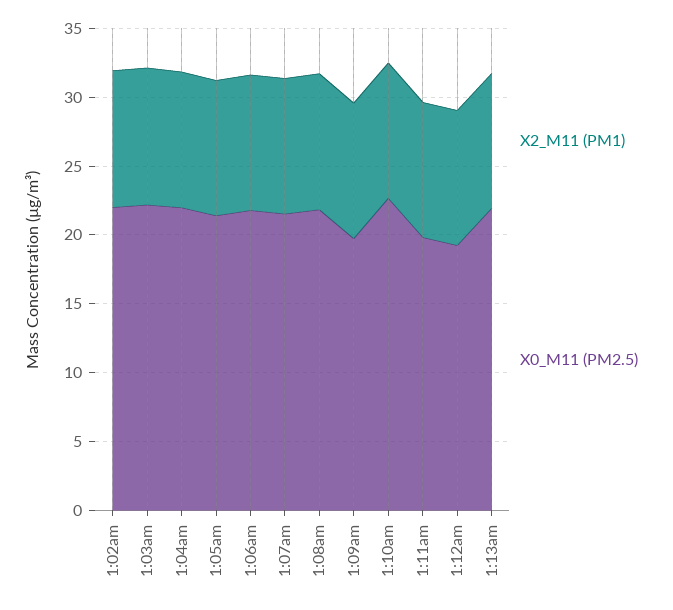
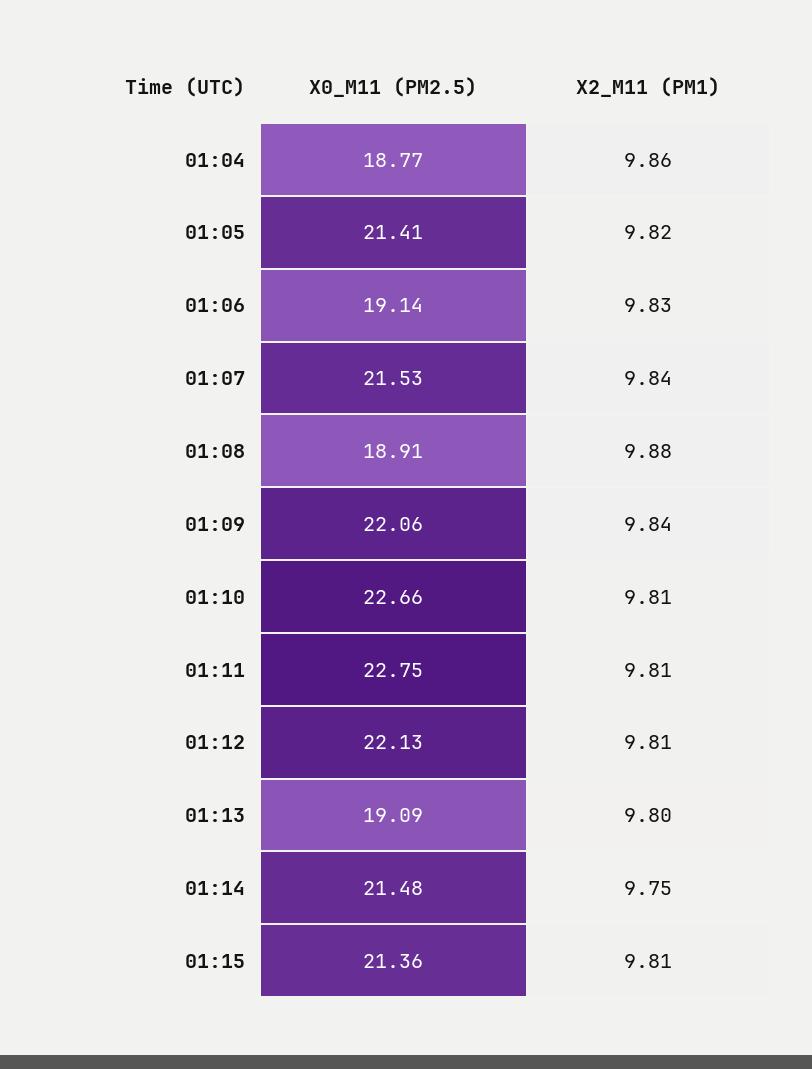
X2_M11 (PM1), 1:02am: 10 -> none
X0_M11 (PM2.5), 1:02am: 22 -> none
X2_M11 (PM1), 1:03am: 10 -> none
X0_M11 (PM2.5), 1:03am: 22 -> none
X0_M11 (PM2.5), 1:04am: 22 -> 18.77
X0_M11 (PM2.5), 1:06am: 22 -> 19.14
X0_M11 (PM2.5), 1:08am: 22 -> 18.91
X0_M11 (PM2.5), 1:09am: 20 -> 22.06
X0_M11 (PM2.5), 1:11am: 20 -> 22.75
X0_M11 (PM2.5), 1:12am: 19 -> 22.13
X0_M11 (PM2.5), 1:13am: 22 -> 19.09
X0_M11 (PM2.5), 01:14: none -> 21.48
X2_M11 (PM1), 01:14: none -> 9.75
X0_M11 (PM2.5), 01:15: none -> 21.36
X2_M11 (PM1), 01:15: none -> 9.81

